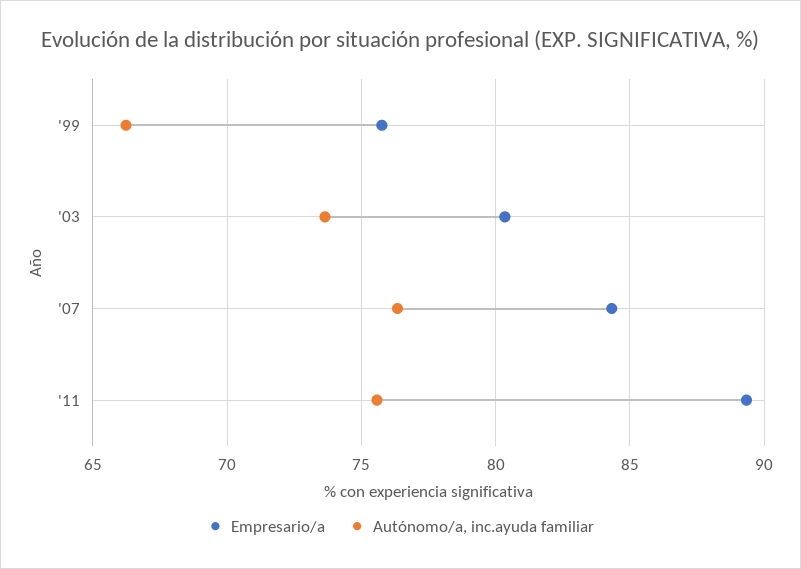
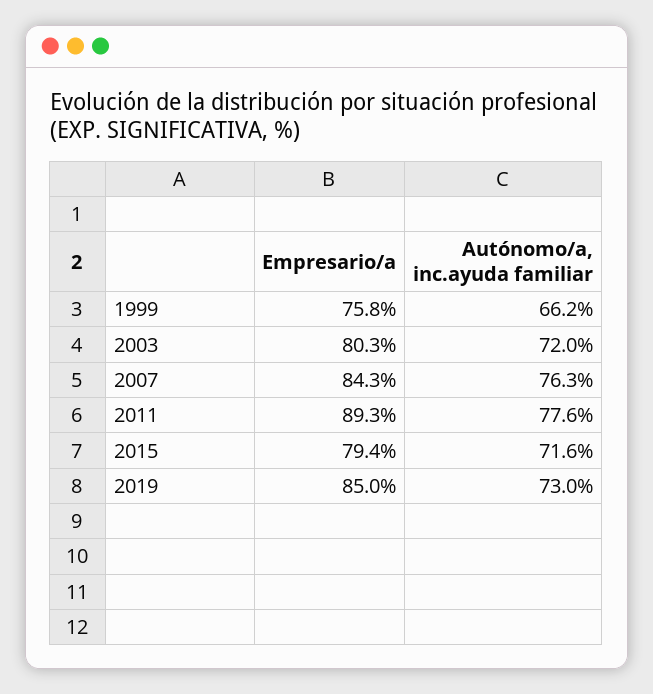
Autónomo/a, inc.ayuda familiar, '03: 73.5 -> 72
Autónomo/a, inc.ayuda familiar, '11: 75.5 -> 77.6
Empresario/a, 2015: none -> 79.4
Autónomo/a, inc.ayuda familiar, 2015: none -> 71.6
Empresario/a, 2019: none -> 85
Autónomo/a, inc.ayuda familiar, 2019: none -> 73

